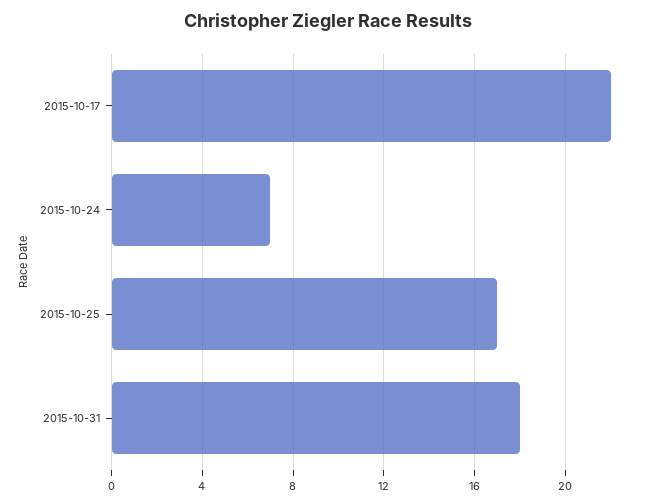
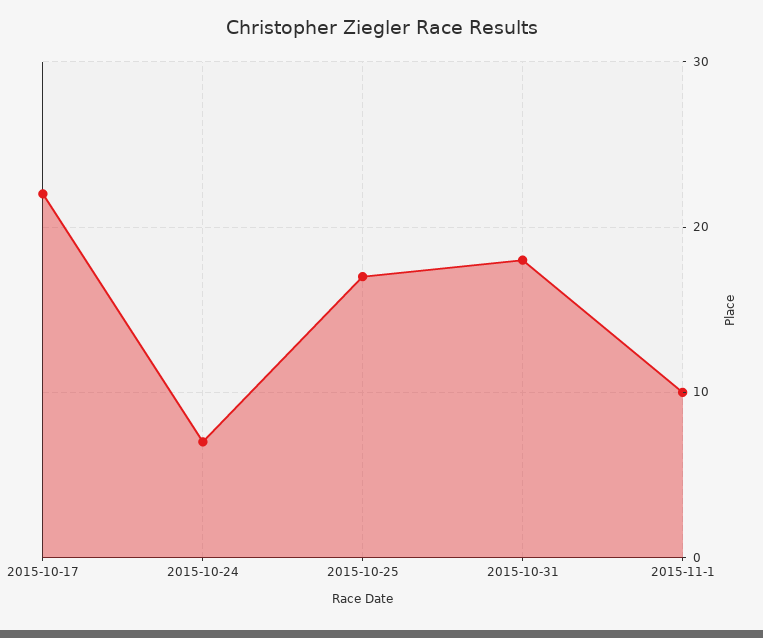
2015-11-1: none -> 10

